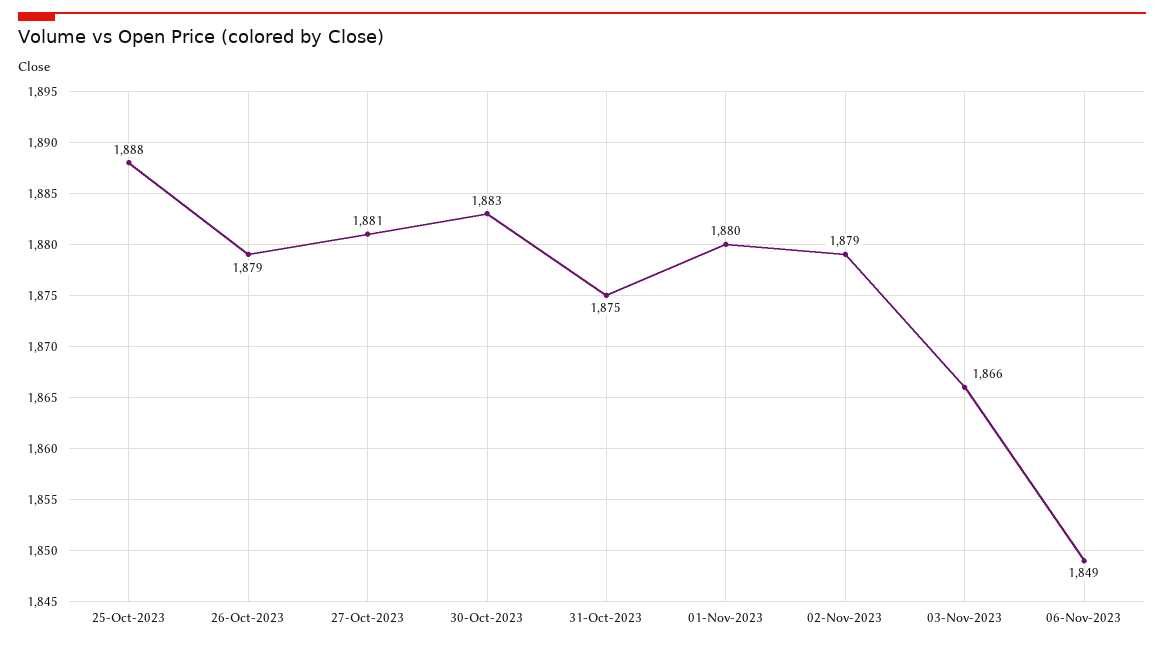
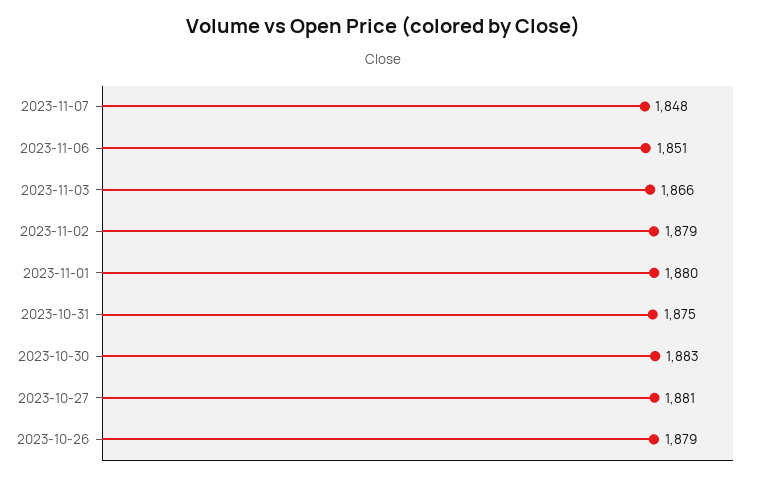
25-Oct-2023: 1888 -> none
06-Nov-2023: 1849 -> 1851
2023-11-07: none -> 1848

